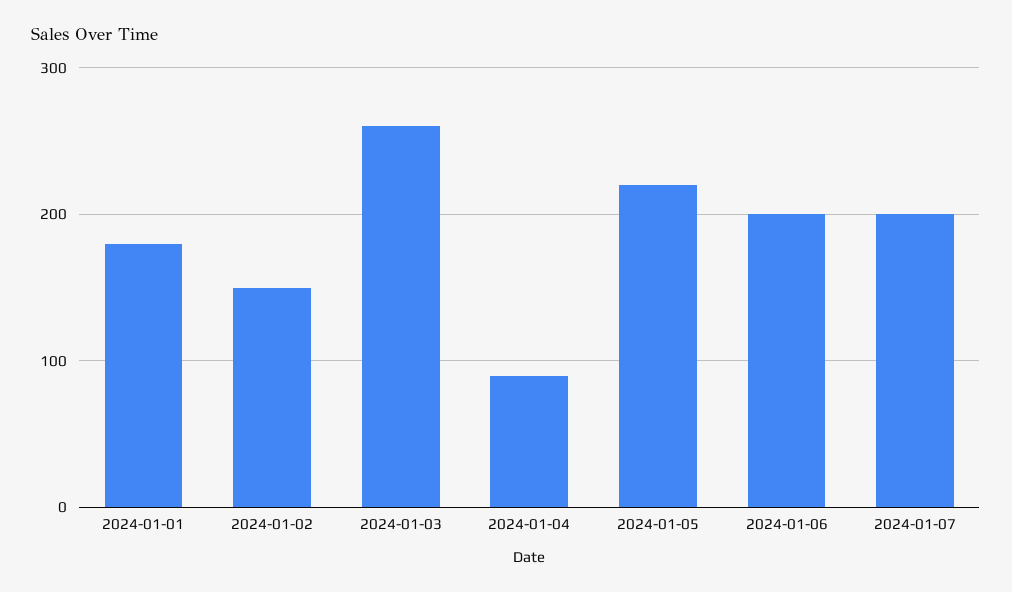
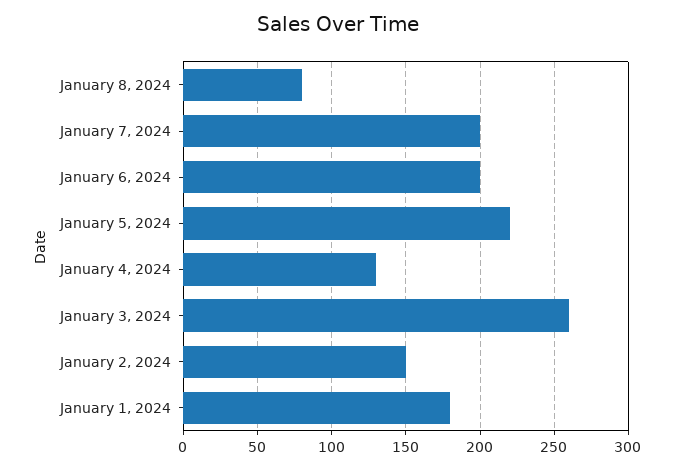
2024-01-04: 90 -> 130
January 8, 2024: none -> 80

